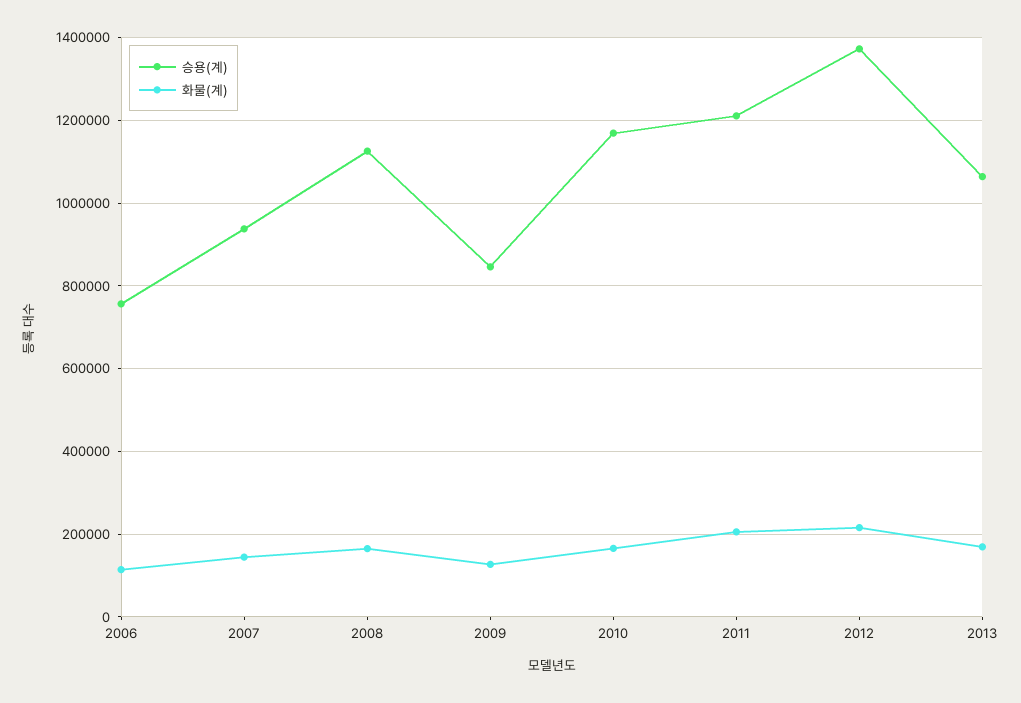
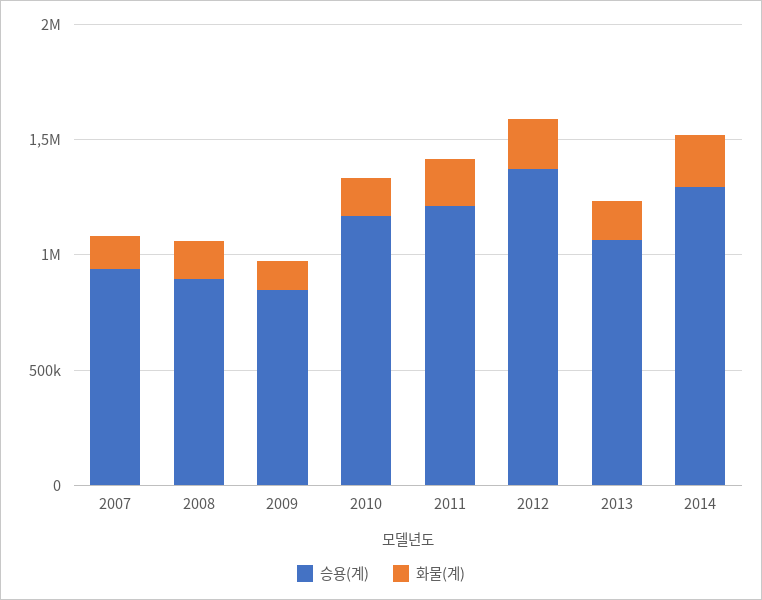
승용(계), 2006: 760000 -> none
화물(계), 2006: 120000 -> none
승용(계), 2008: 1120000 -> 900000
승용(계), 2014: none -> 1300000
화물(계), 2014: none -> 200000

